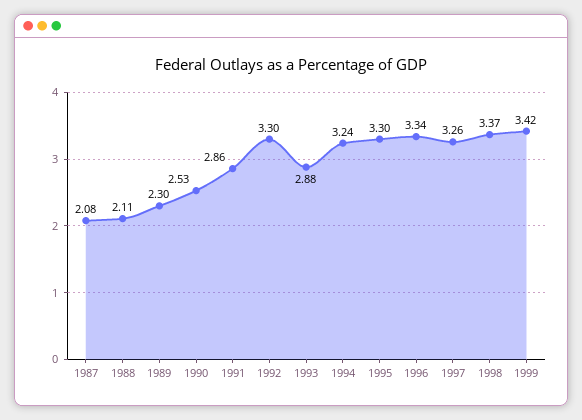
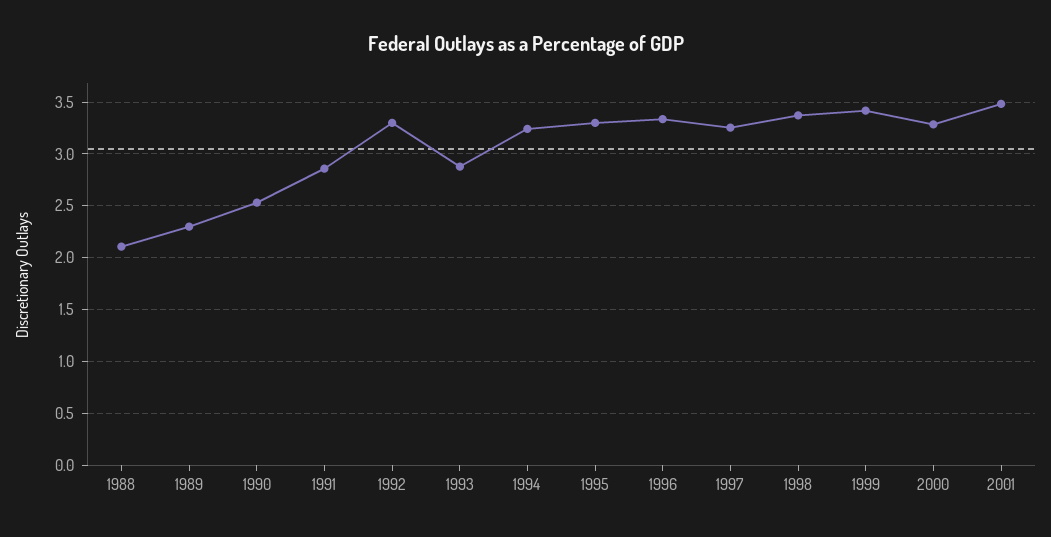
1987: 2.08 -> none
2000: none -> 3.3
2001: none -> 3.5

